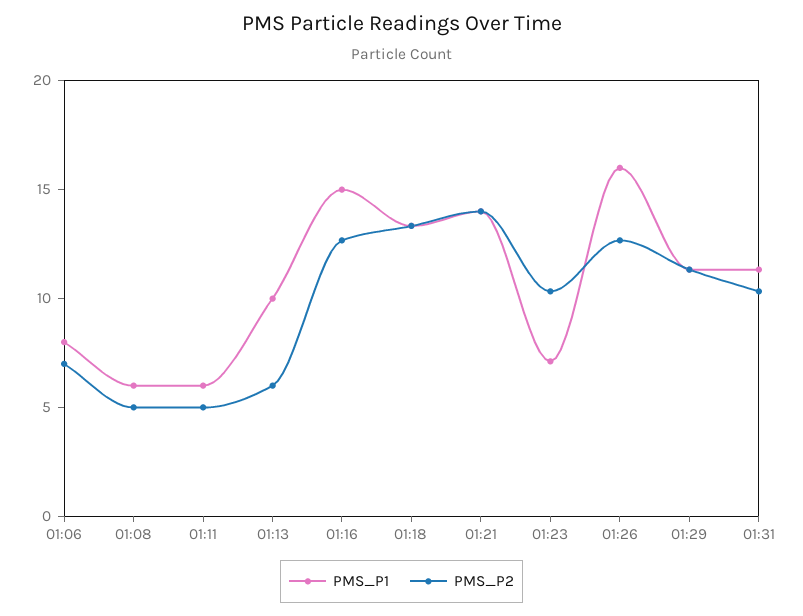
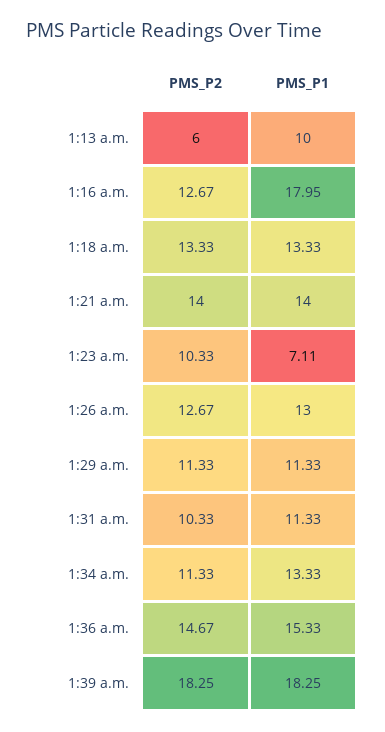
PMS_P1, 01:06: 8 -> none
PMS_P2, 01:06: 7 -> none
PMS_P1, 01:08: 6 -> none
PMS_P2, 01:08: 5 -> none
PMS_P1, 01:11: 6 -> none
PMS_P2, 01:11: 5 -> none
PMS_P1, 01:16: 15 -> 17.95
PMS_P1, 01:26: 16 -> 13
PMS_P2, 1:34 a.m.: none -> 11.33
PMS_P1, 1:34 a.m.: none -> 13.33
PMS_P2, 1:36 a.m.: none -> 14.67
PMS_P1, 1:36 a.m.: none -> 15.33
PMS_P2, 1:39 a.m.: none -> 18.25
PMS_P1, 1:39 a.m.: none -> 18.25

